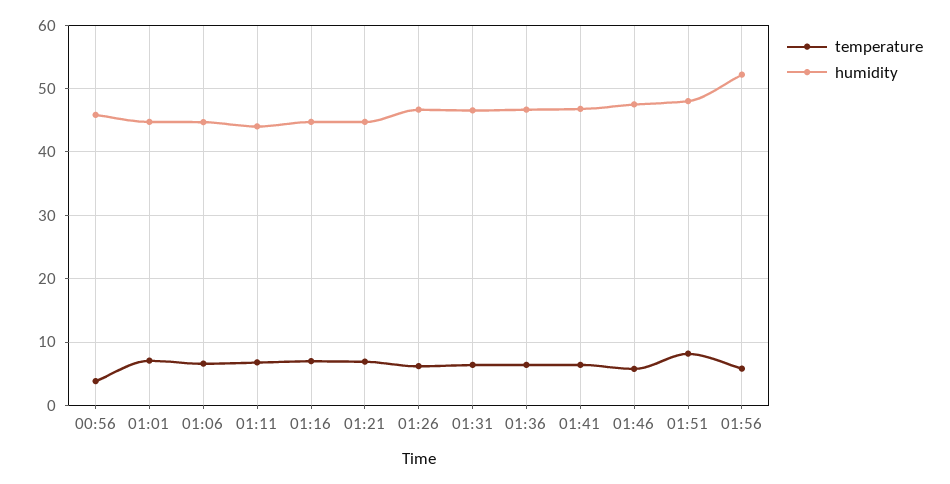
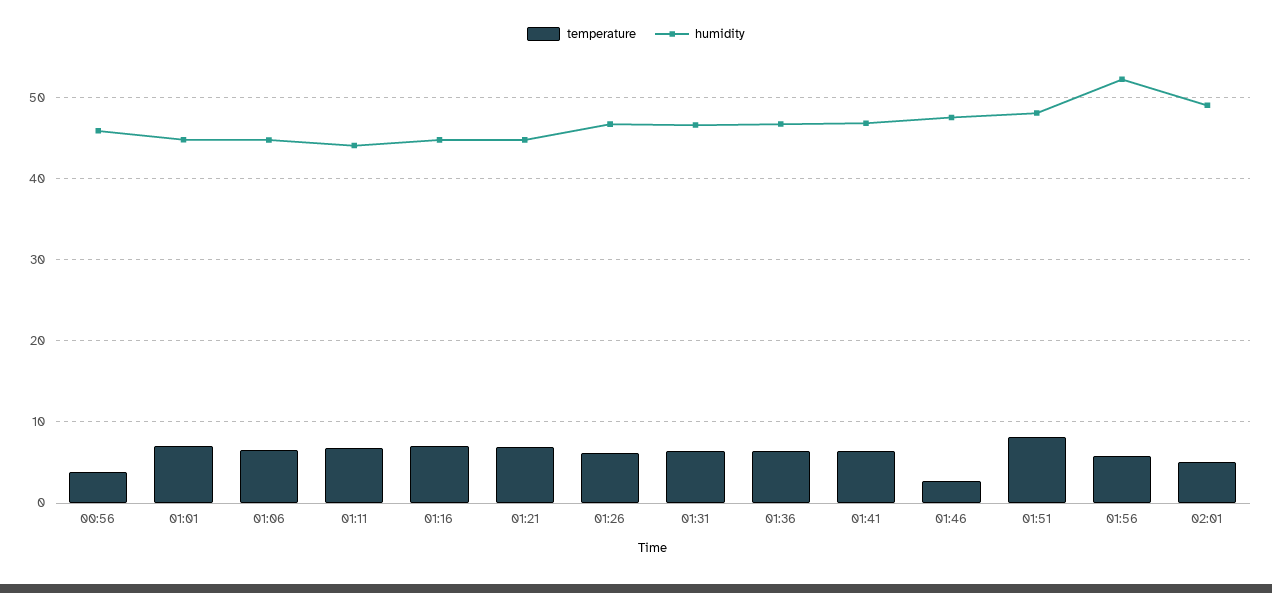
temperature, 01:46: 6 -> 3
temperature, 02:01: none -> 5
humidity, 02:01: none -> 49

